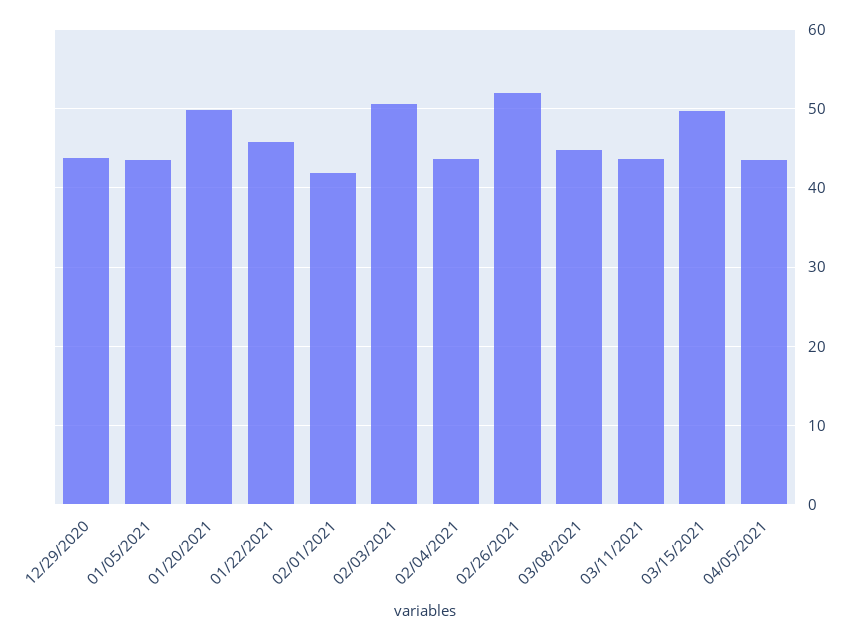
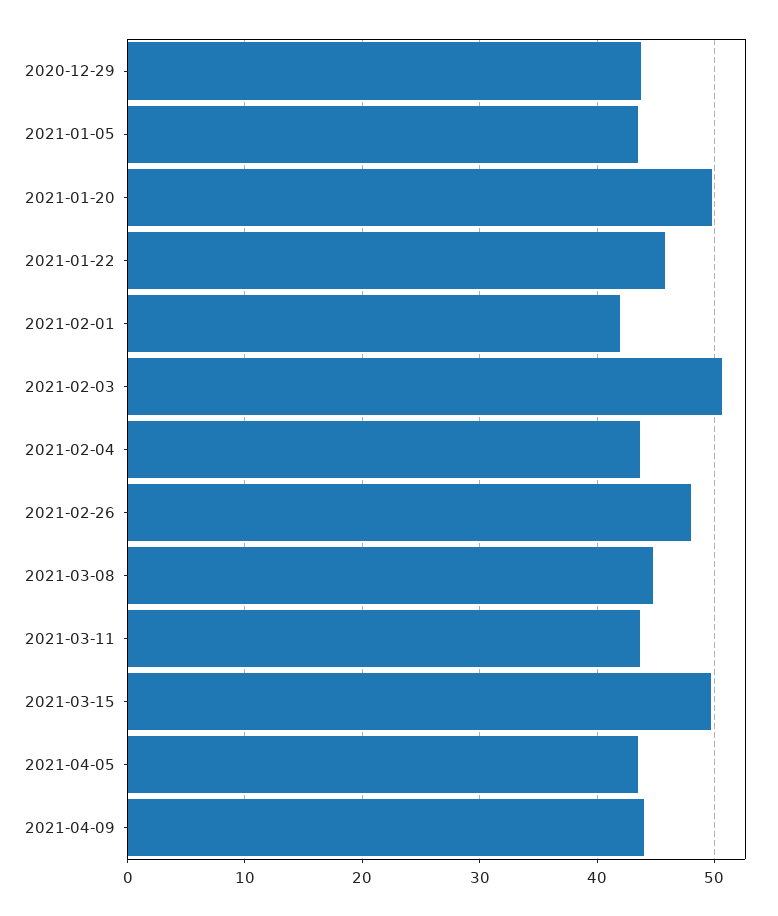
02/26/2021: 52 -> 48
2021-04-09: none -> 44

